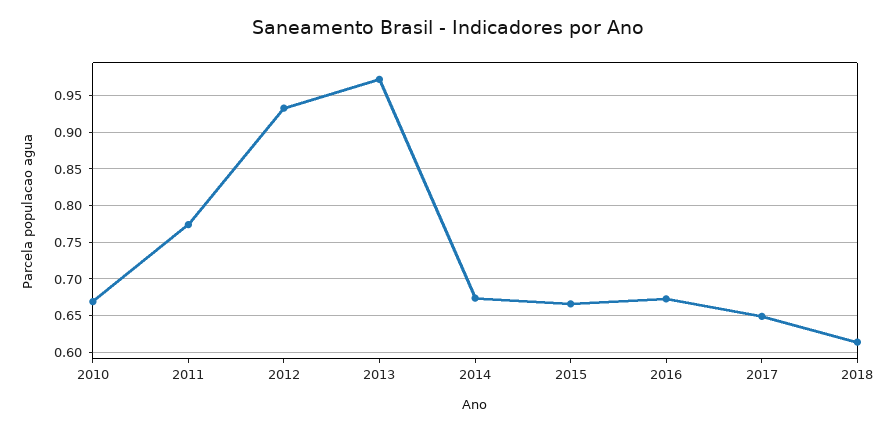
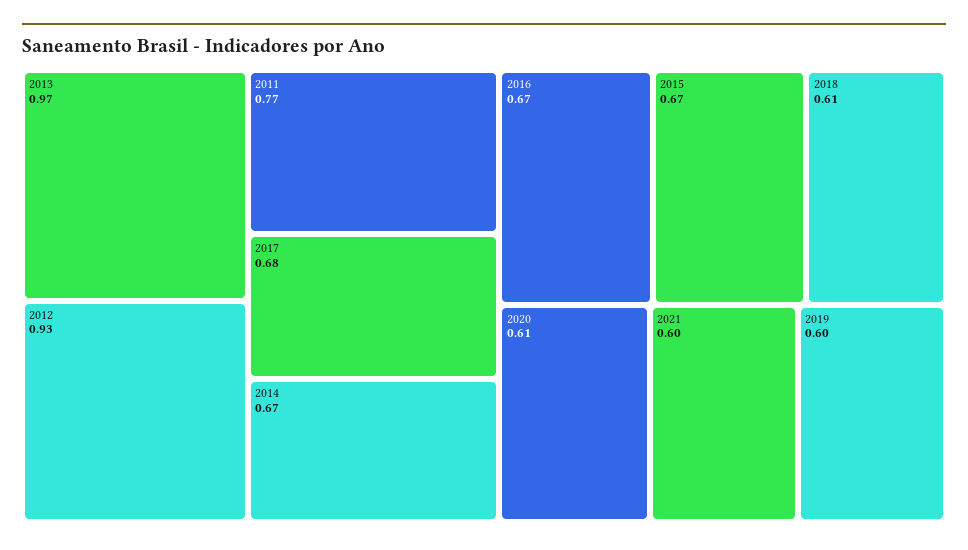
2010: 0.67 -> none
2017: 0.65 -> 0.68
2020: none -> 0.61
2021: none -> 0.6
2019: none -> 0.6

